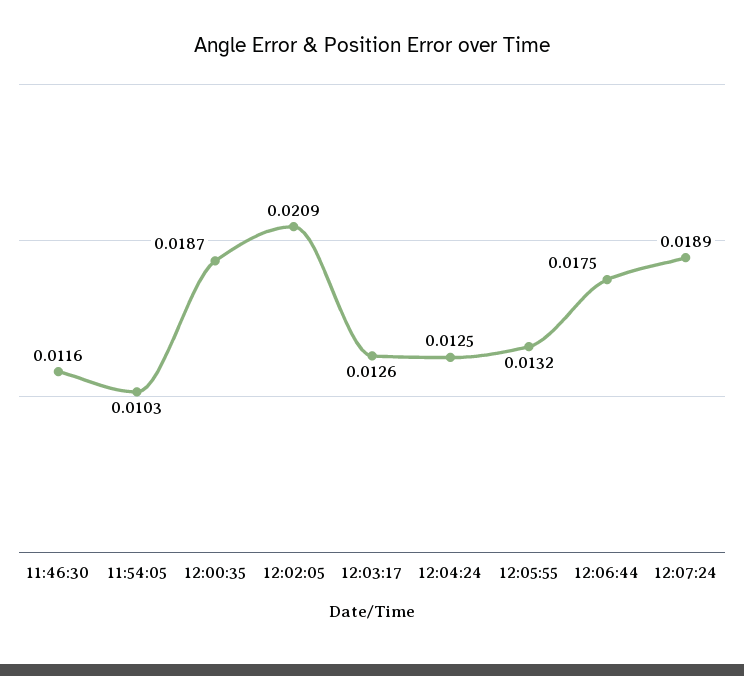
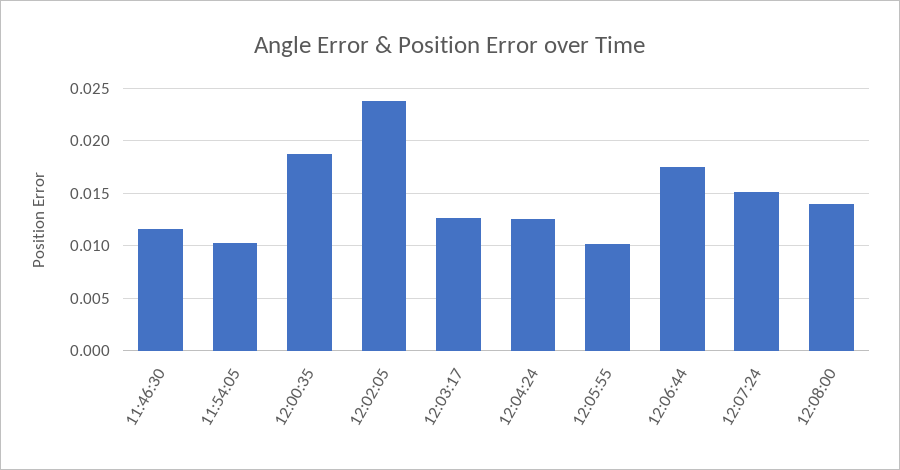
12:02:05: 0.0209 -> 0.024
12:05:55: 0.0132 -> 0.01
12:07:24: 0.0189 -> 0.015
12:08:00: none -> 0.014

